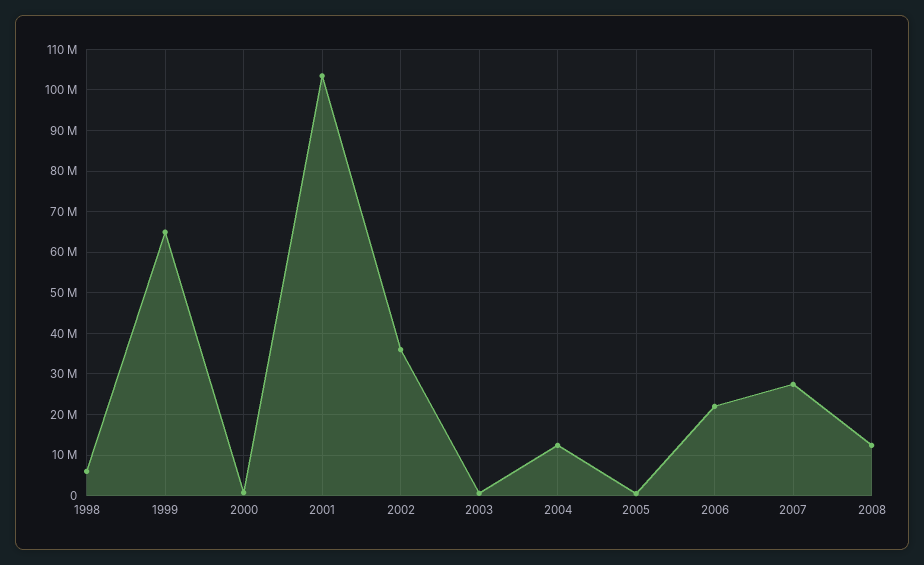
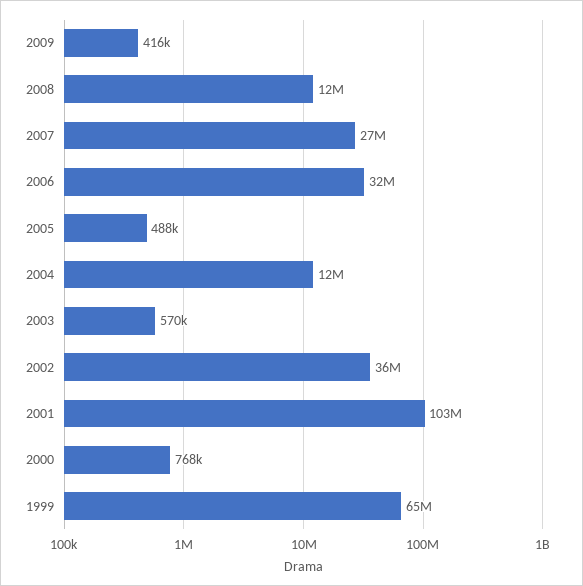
1998: 6000000 -> none
2006: 22000000 -> 32000000
2009: none -> 416000

